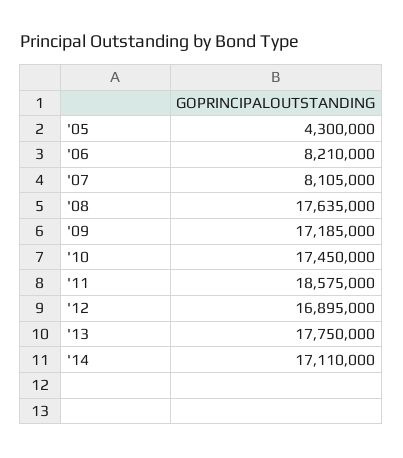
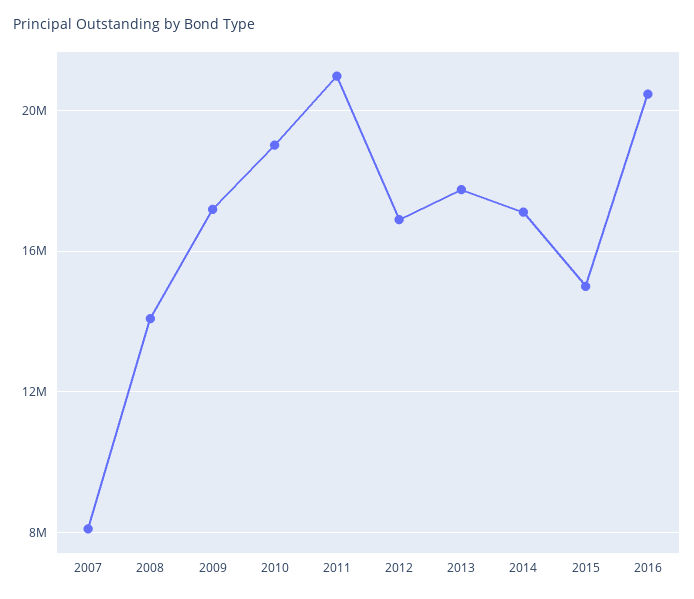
'05: 4300000 -> none
'06: 8210000 -> none
'08: 17635000 -> 14000000
'10: 17450000 -> 19000000
'11: 18575000 -> 21000000
2015: none -> 15000000
2016: none -> 20500000

